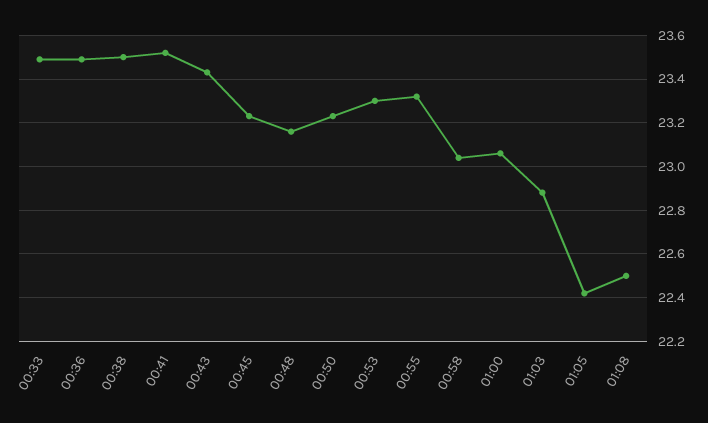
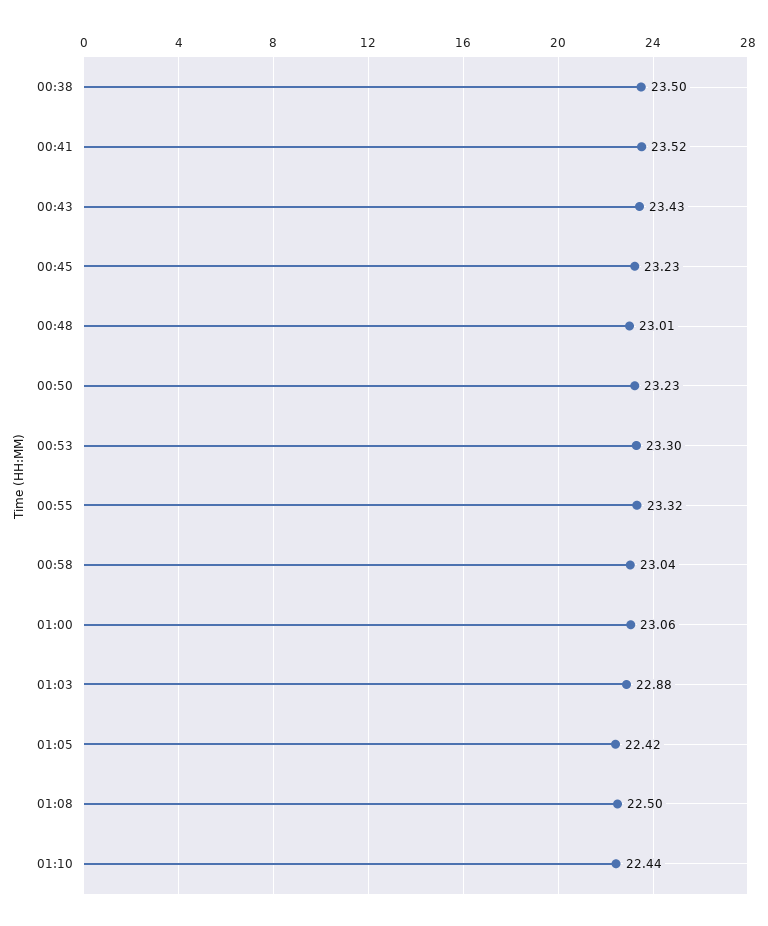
00:33: 23.5 -> none
00:36: 23.5 -> none
00:48: 23.15 -> 23.01
01:10: none -> 22.44

